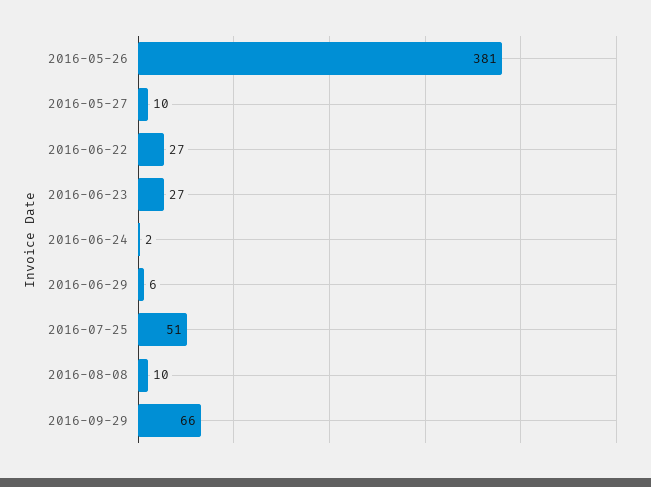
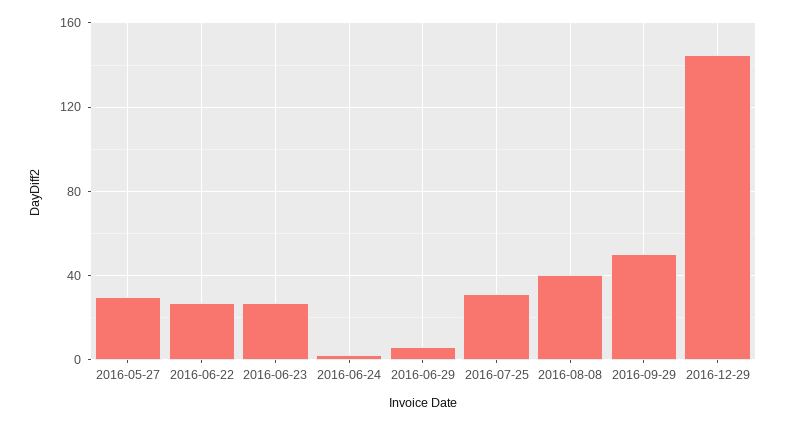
2016-05-26: 381 -> none
2016-05-27: 10 -> 30
2016-07-25: 51 -> 30
2016-08-08: 10 -> 40
2016-09-29: 66 -> 50
2016-12-29: none -> 145

